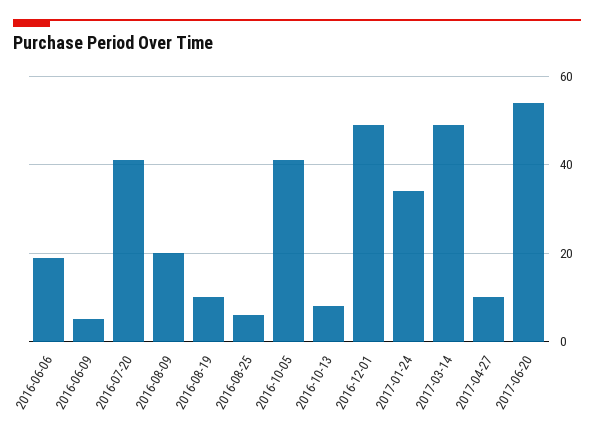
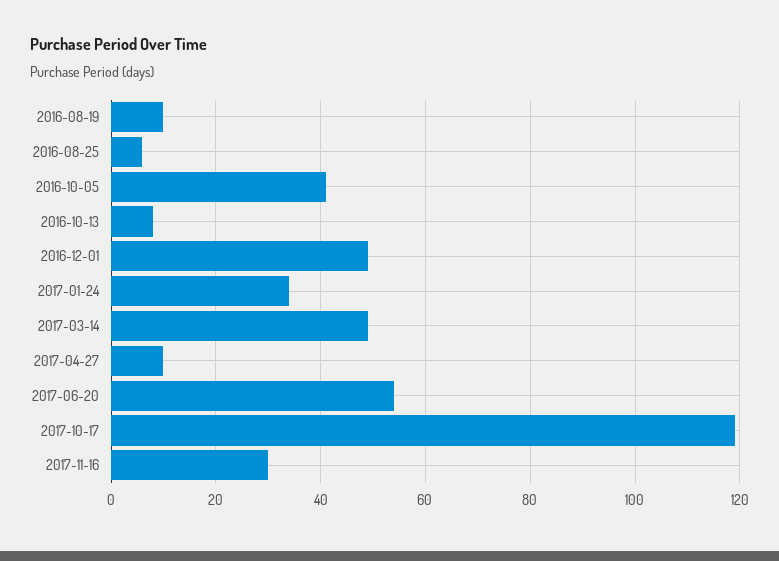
2016-06-06: 20 -> none
2016-06-09: 5 -> none
2016-07-20: 40 -> none
2016-08-09: 20 -> none
2017-10-17: none -> 120
2017-11-16: none -> 30

